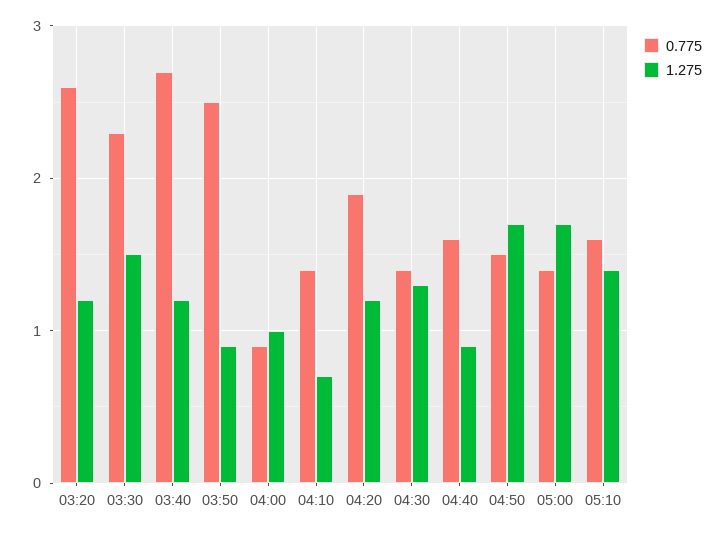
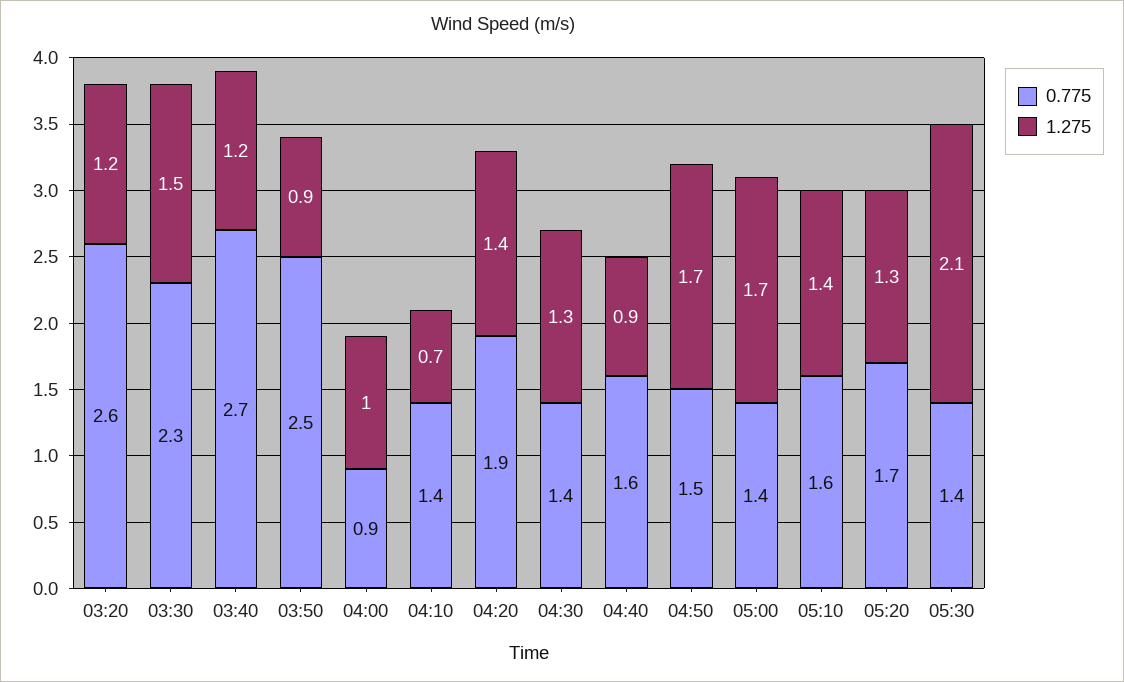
1.275, 04:20: 1.2 -> 1.4
0.775, 05:20: none -> 1.7
1.275, 05:20: none -> 1.3
0.775, 05:30: none -> 1.4
1.275, 05:30: none -> 2.1

